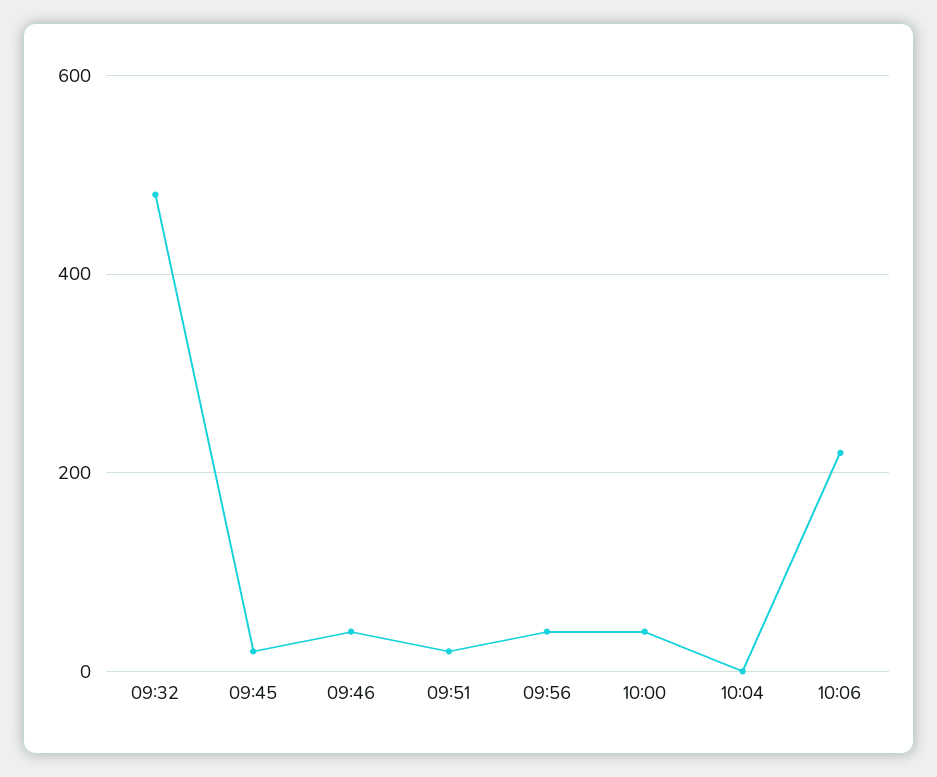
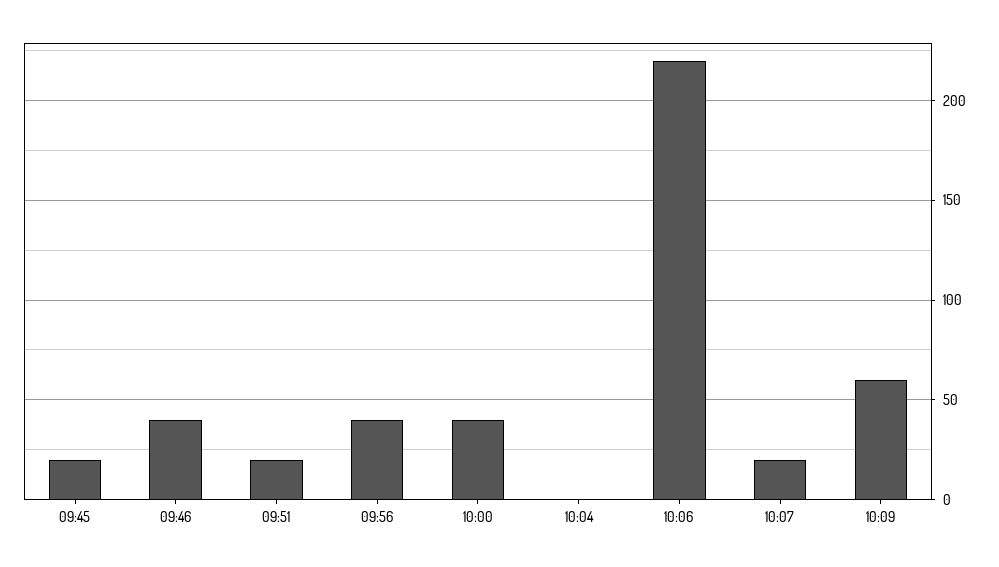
09:32: 480 -> none
10:07: none -> 20
10:09: none -> 60

